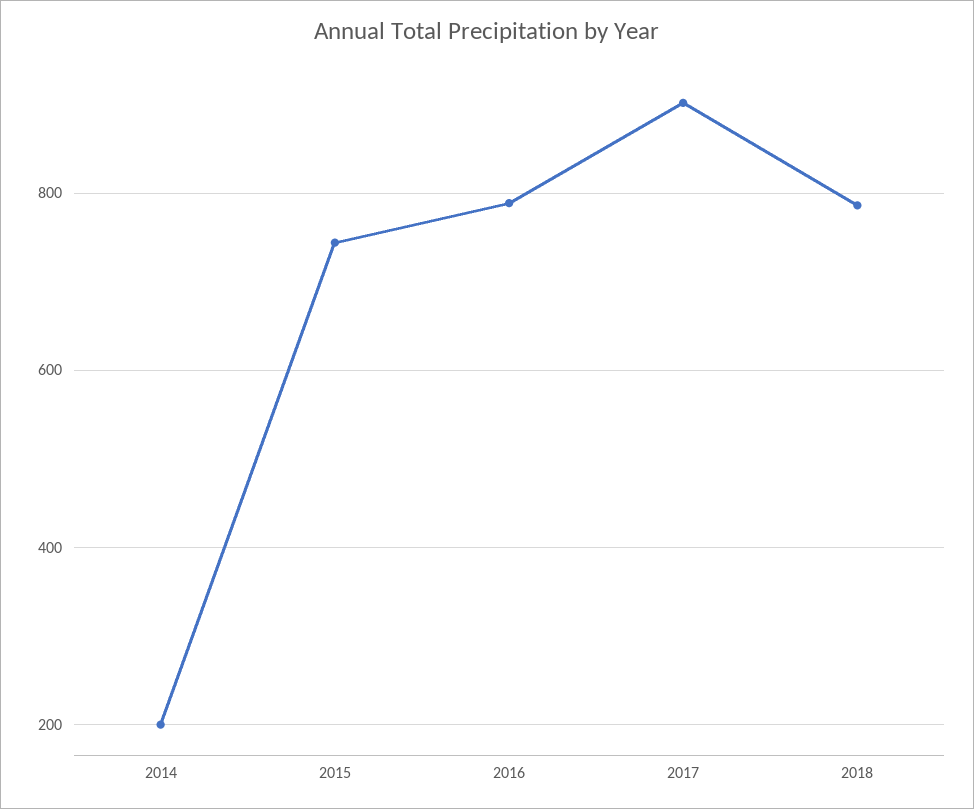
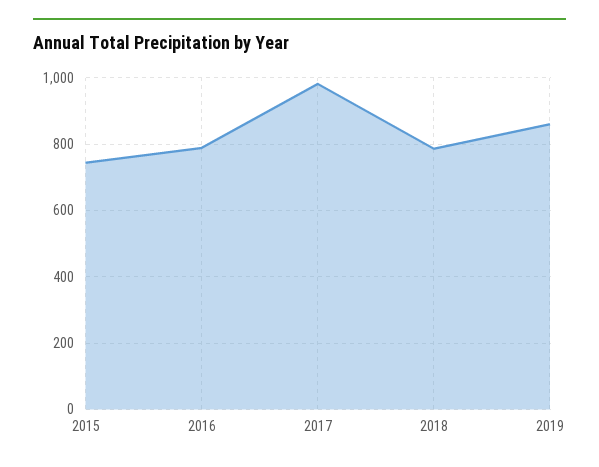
2014: 200 -> none
2017: 900 -> 980
2019: none -> 860

